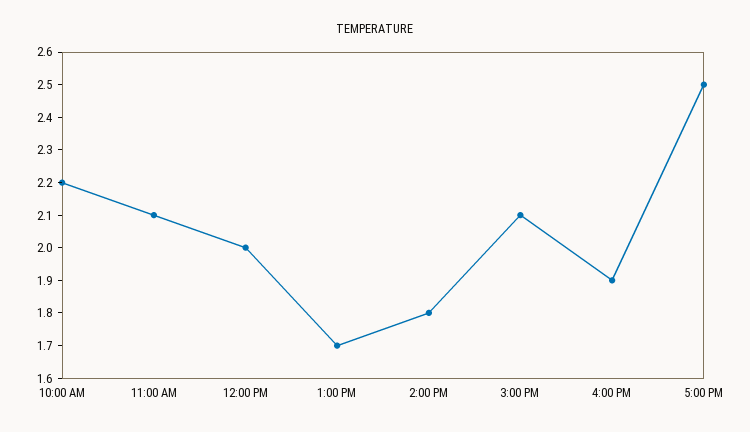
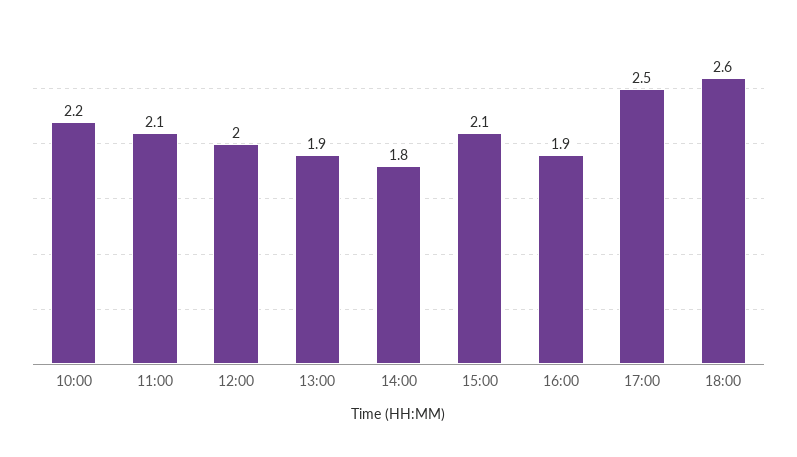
1:00 PM: 1.7 -> 1.9
18:00: none -> 2.6

